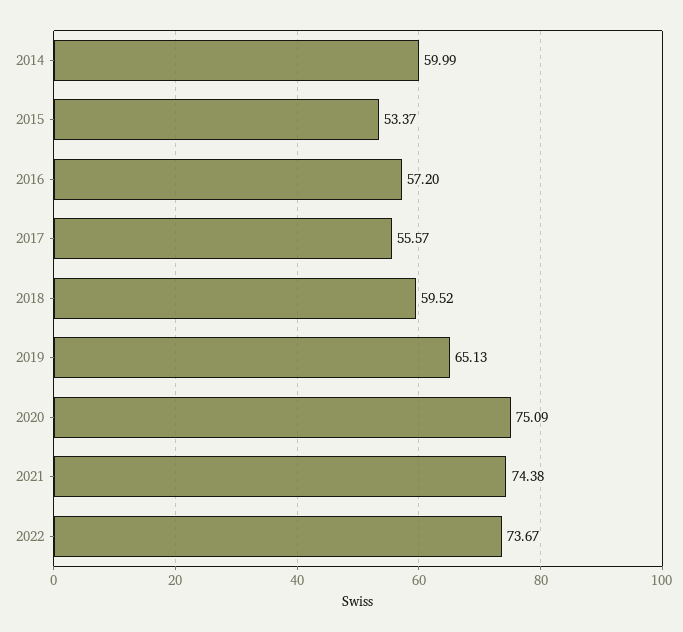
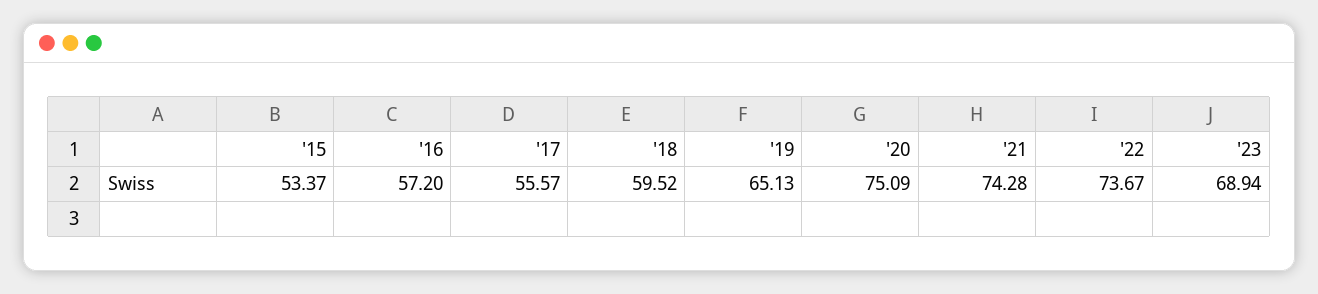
2014: 59.99 -> none
2021: 74.38 -> 74.28
'23: none -> 68.94

